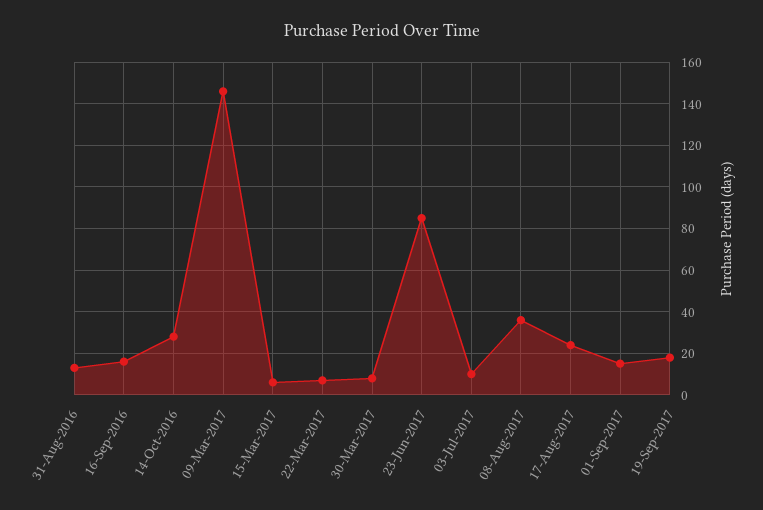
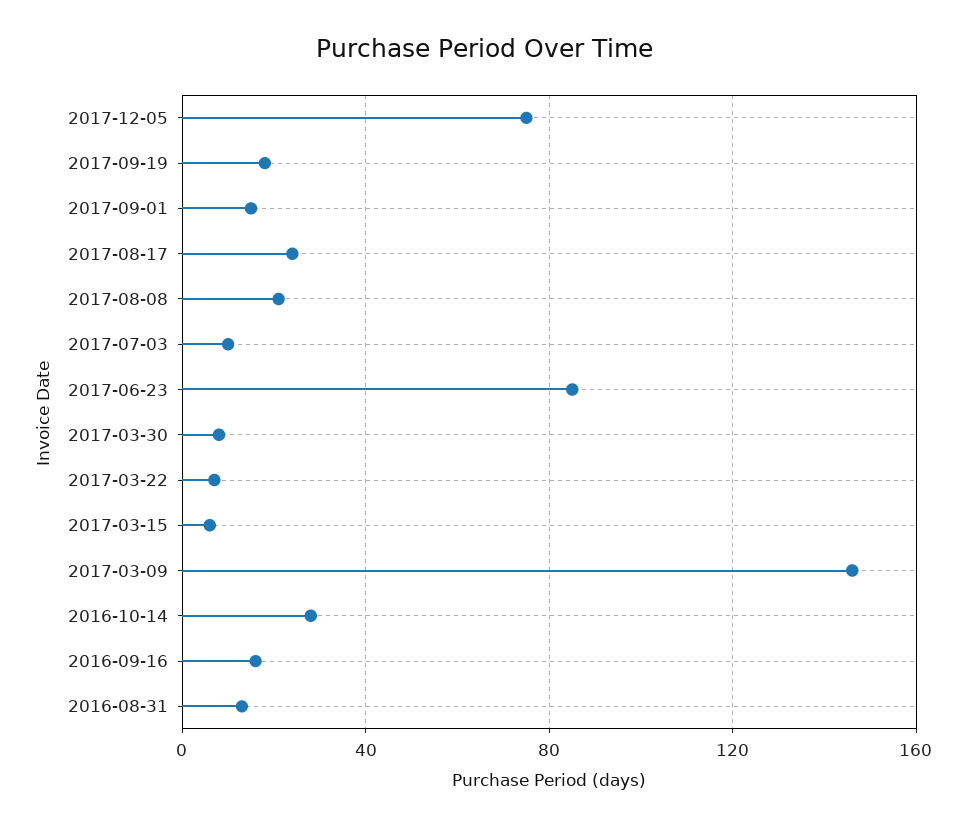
08-Aug-2017: 35 -> 20
2017-12-05: none -> 75

